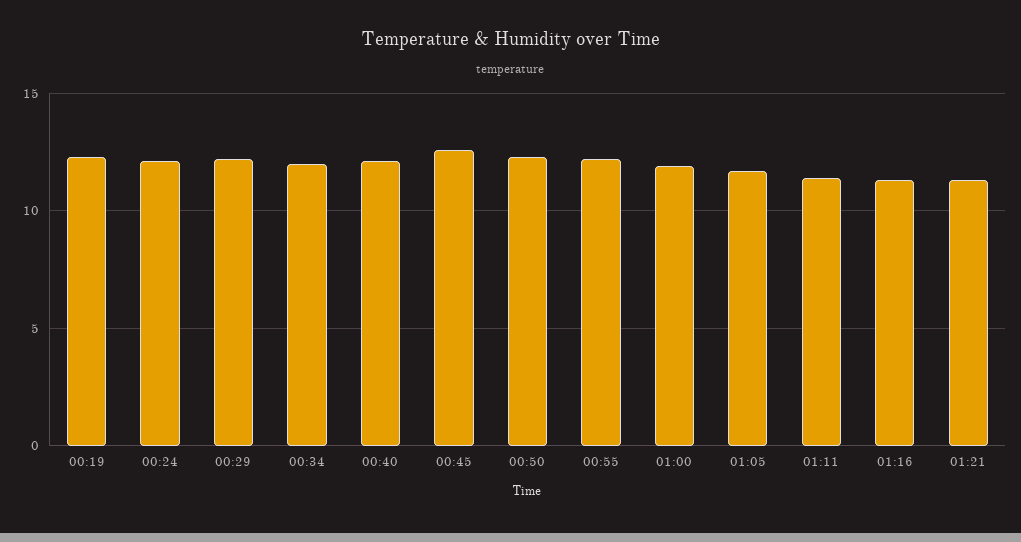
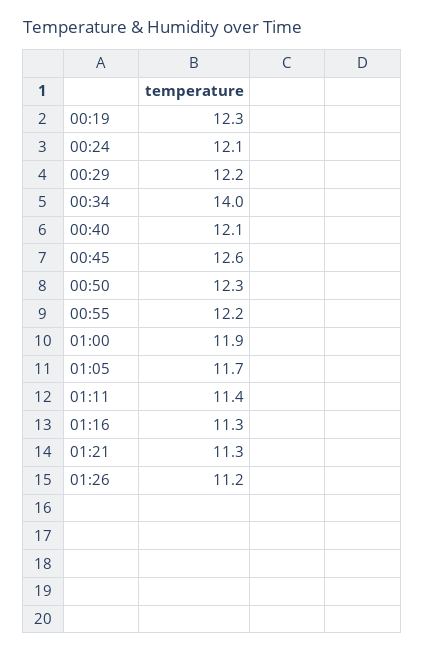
00:34: 12 -> 14
01:26: none -> 11.2

